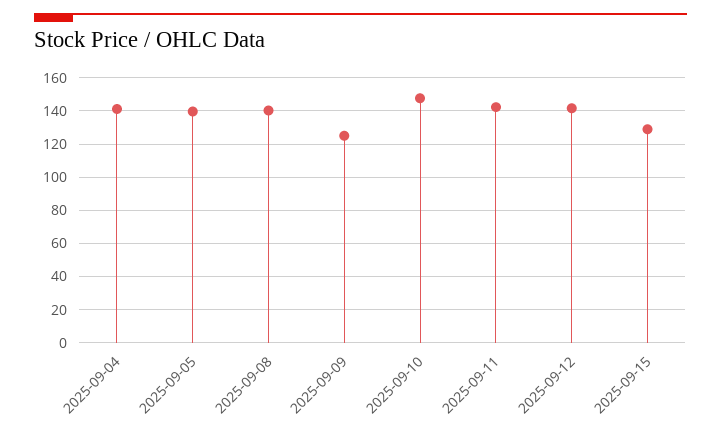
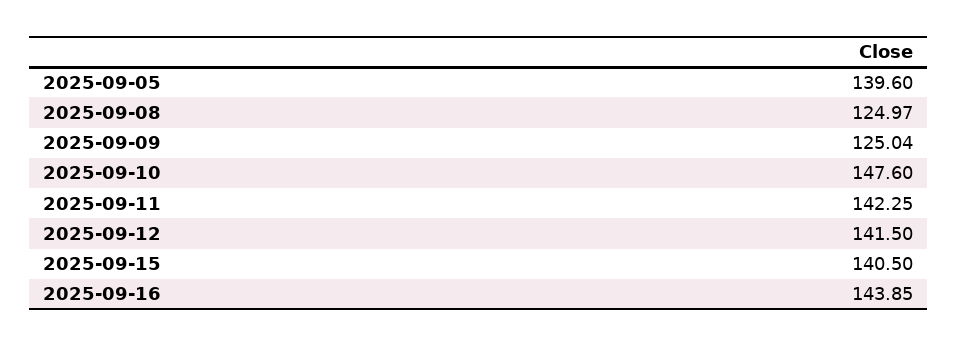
2025-09-04: 140 -> none
2025-09-08: 140 -> 124.97
2025-09-15: 130 -> 140.5
2025-09-16: none -> 143.85

